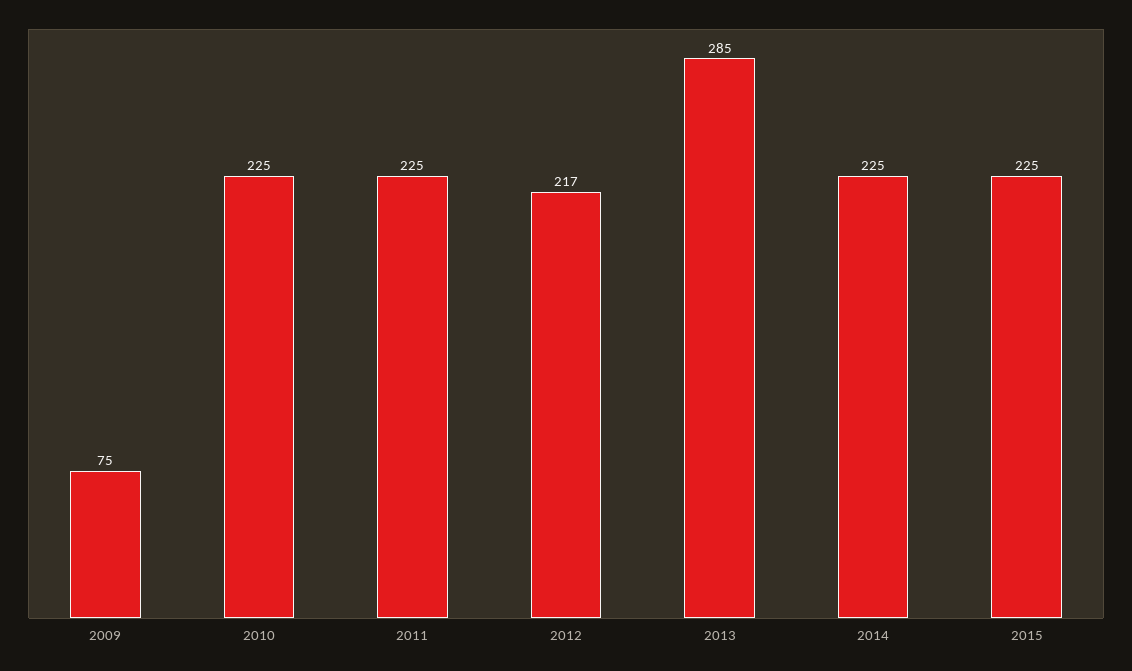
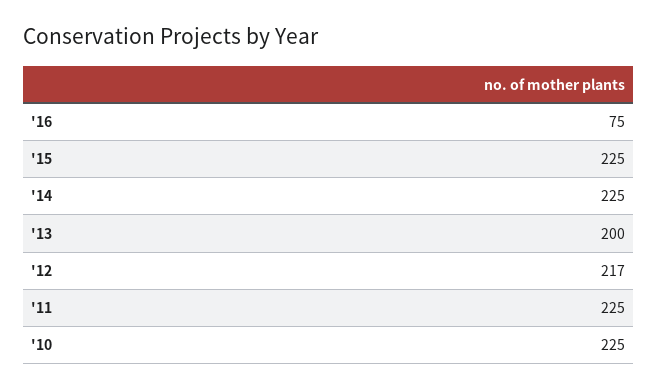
2009: 75 -> none
2013: 285 -> 200
'16: none -> 75

